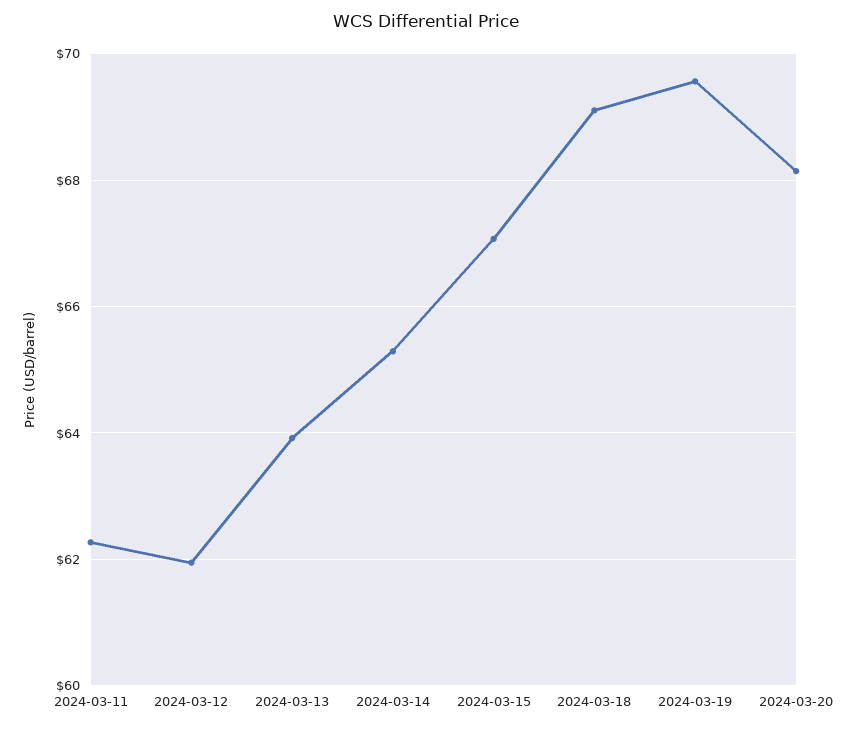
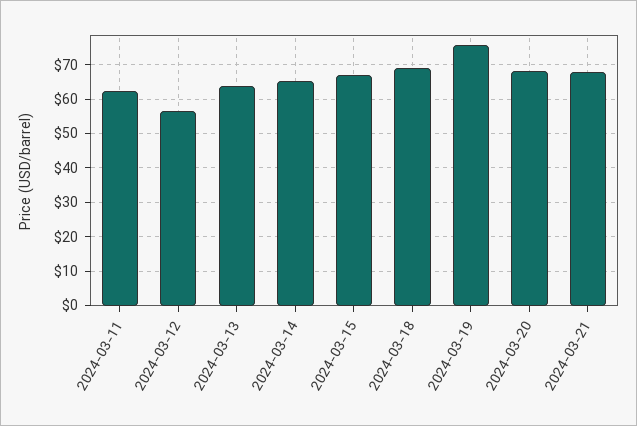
2024-03-12: 62 -> 56
2024-03-19: 69.6 -> 76
2024-03-21: none -> 68

